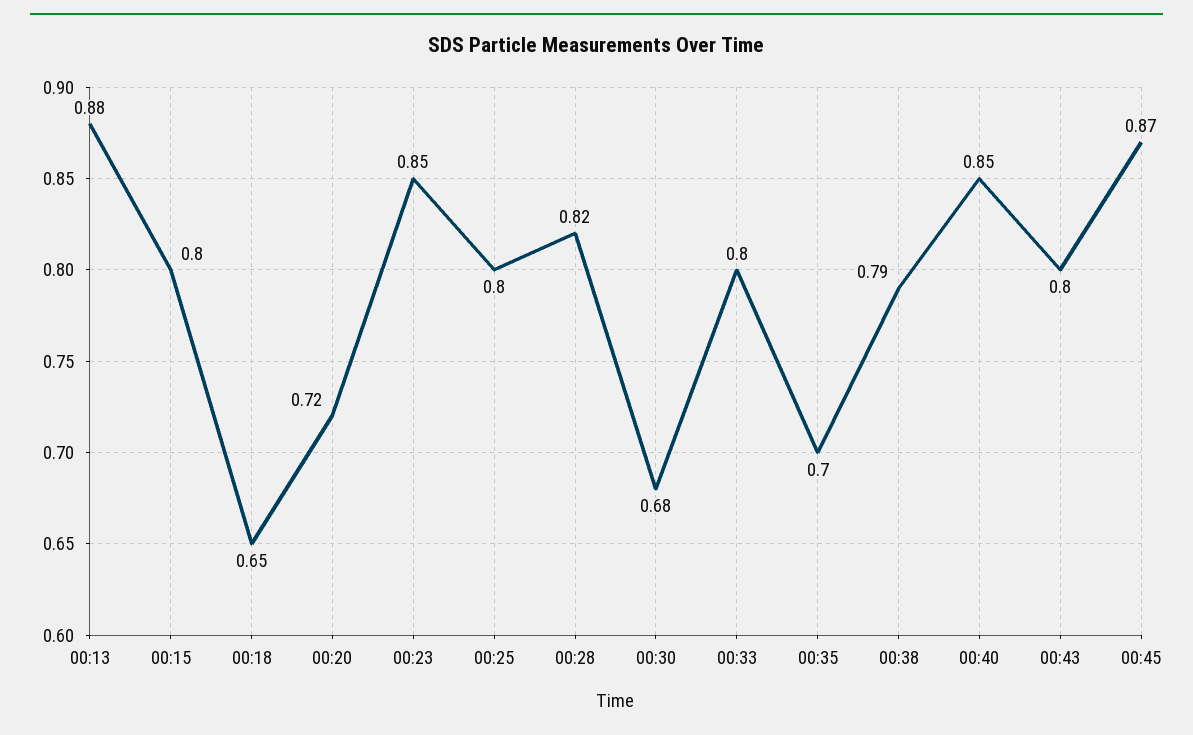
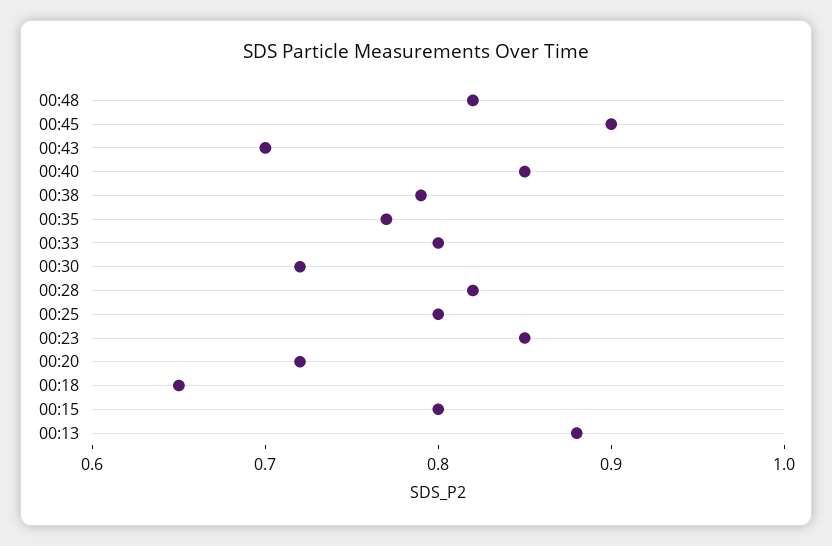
00:30: 0.68 -> 0.72
00:35: 0.7 -> 0.77
00:43: 0.8 -> 0.7
00:45: 0.87 -> 0.9
00:48: none -> 0.82

